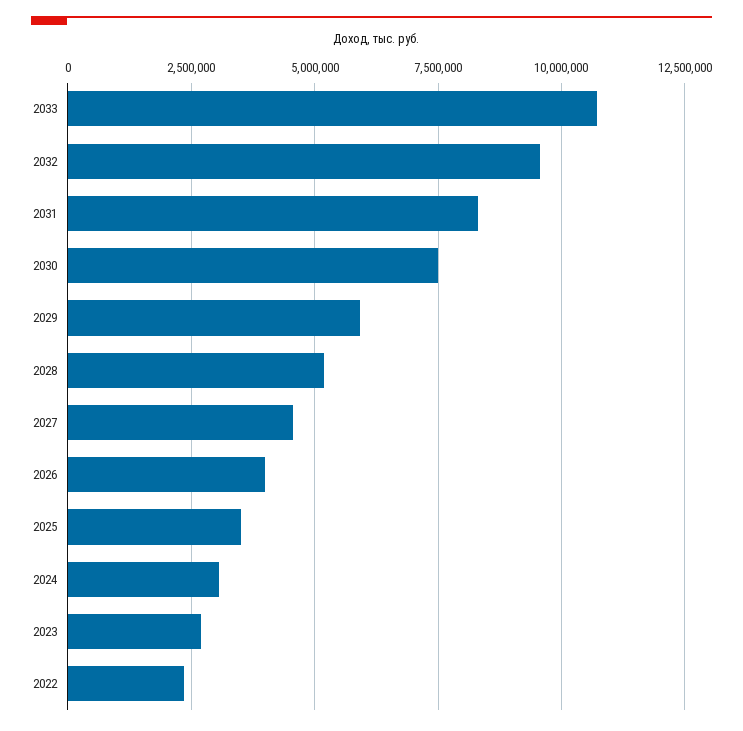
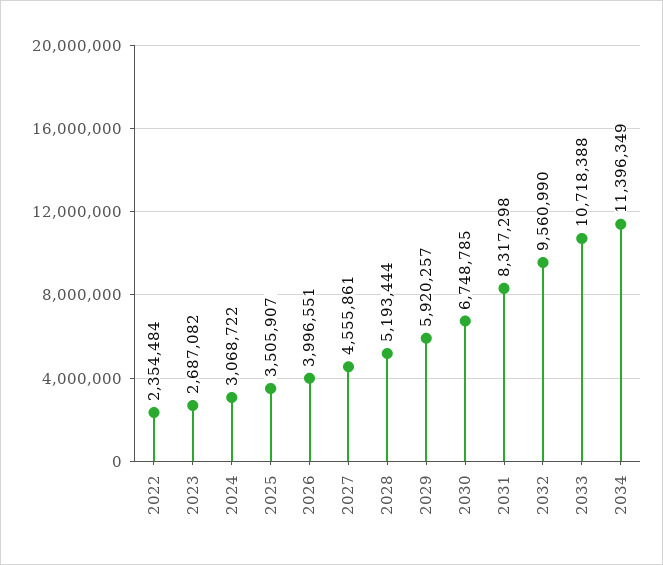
2030: 7500000 -> 6748785
2034: none -> 11396349

